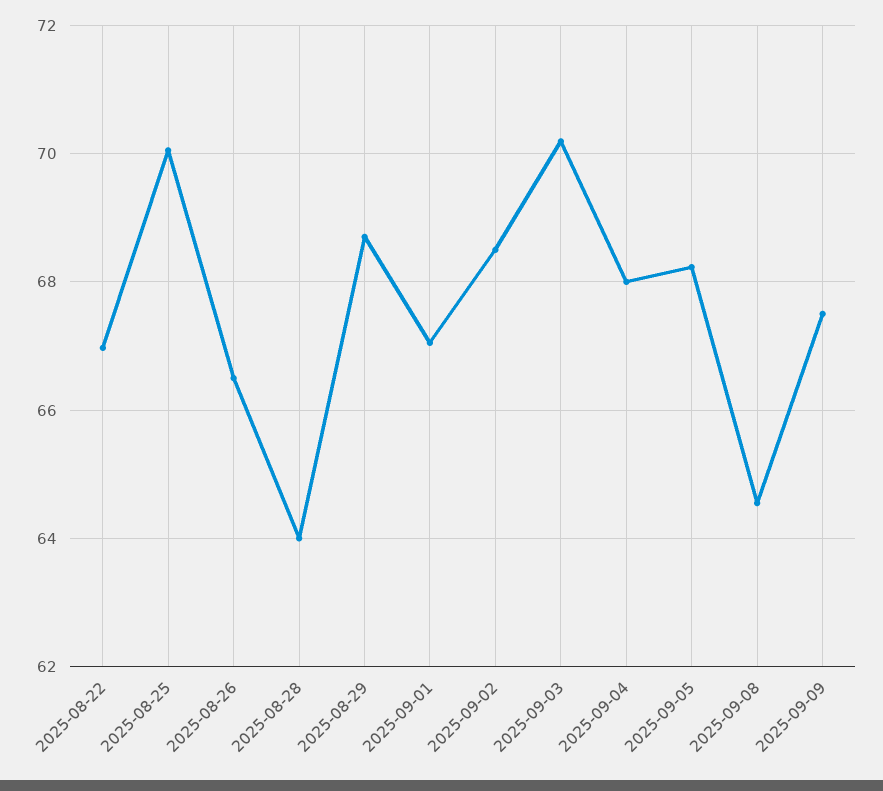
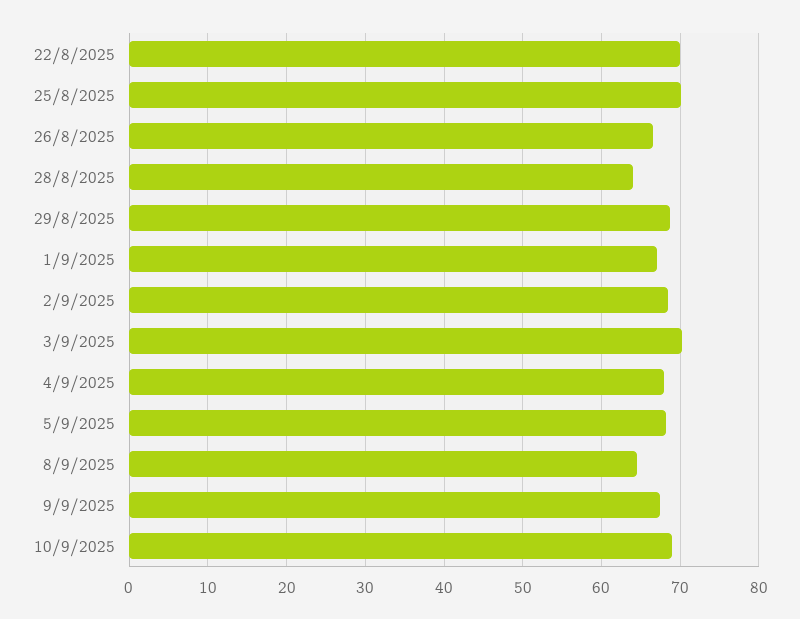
2025-08-22: 67 -> 70
10/9/2025: none -> 69

